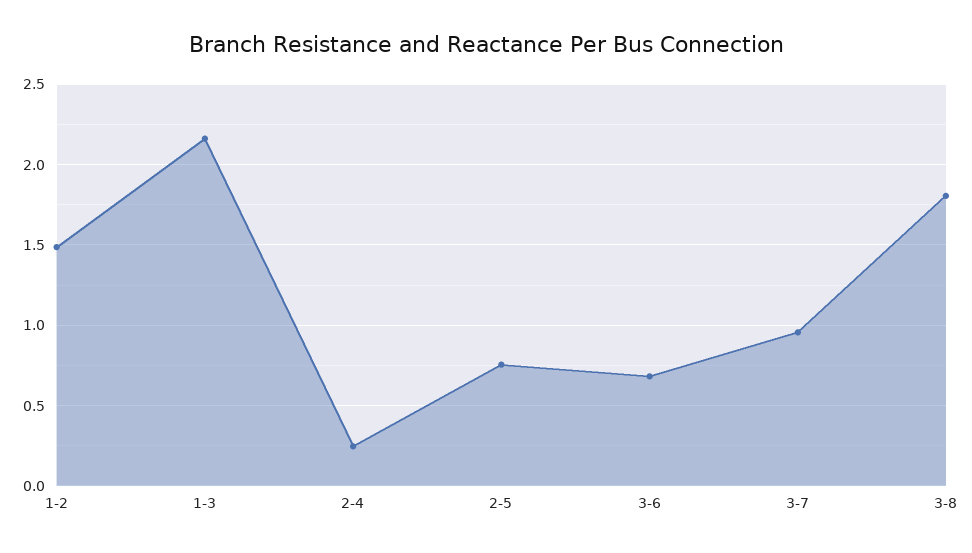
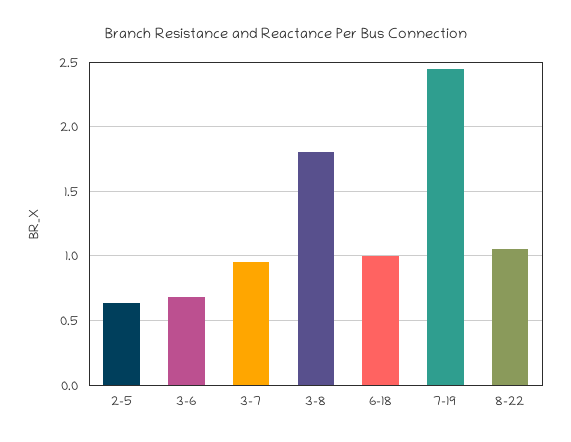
1-2: 1.5 -> none
1-3: 2.15 -> none
2-4: 0.25 -> none
2-5: 0.75 -> 0.65
6-18: none -> 1
7-19: none -> 2.45
8-22: none -> 1.05

